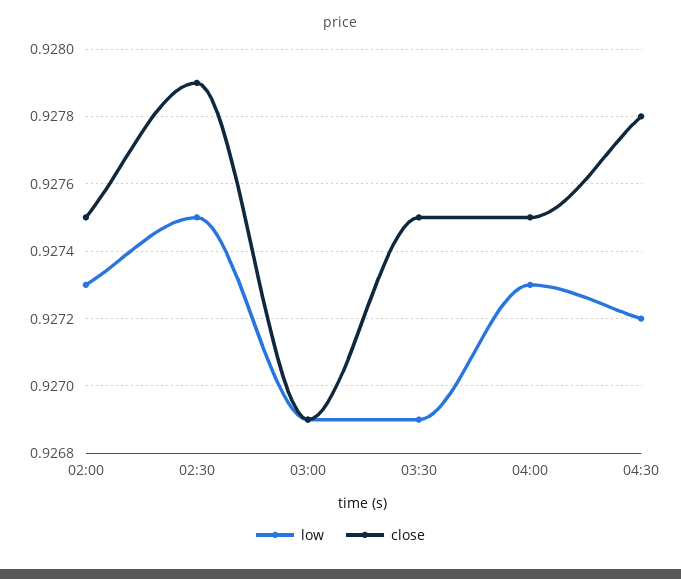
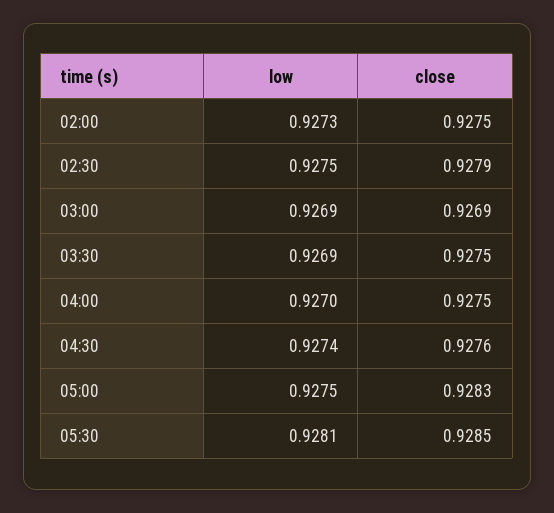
low, 04:00: 0.9273 -> 0.927
low, 04:30: 0.9272 -> 0.9274
close, 04:30: 0.9278 -> 0.9276
low, 05:00: none -> 0.9275
close, 05:00: none -> 0.9283
low, 05:30: none -> 0.9281
close, 05:30: none -> 0.9285

